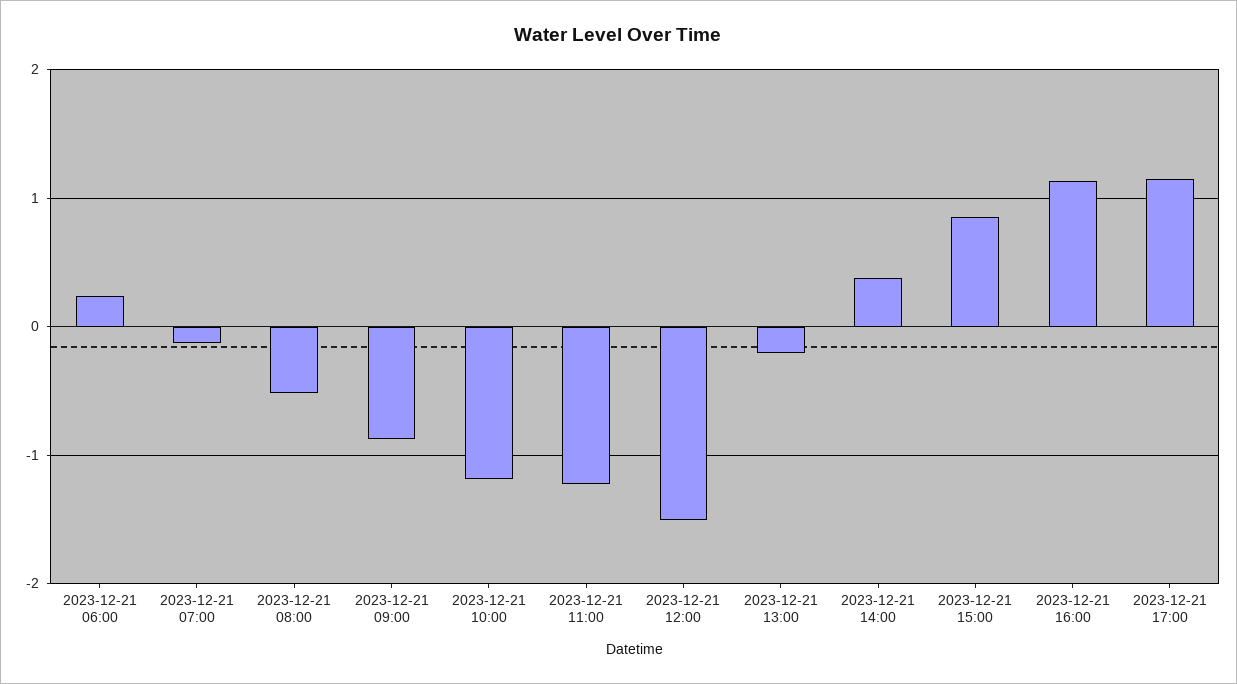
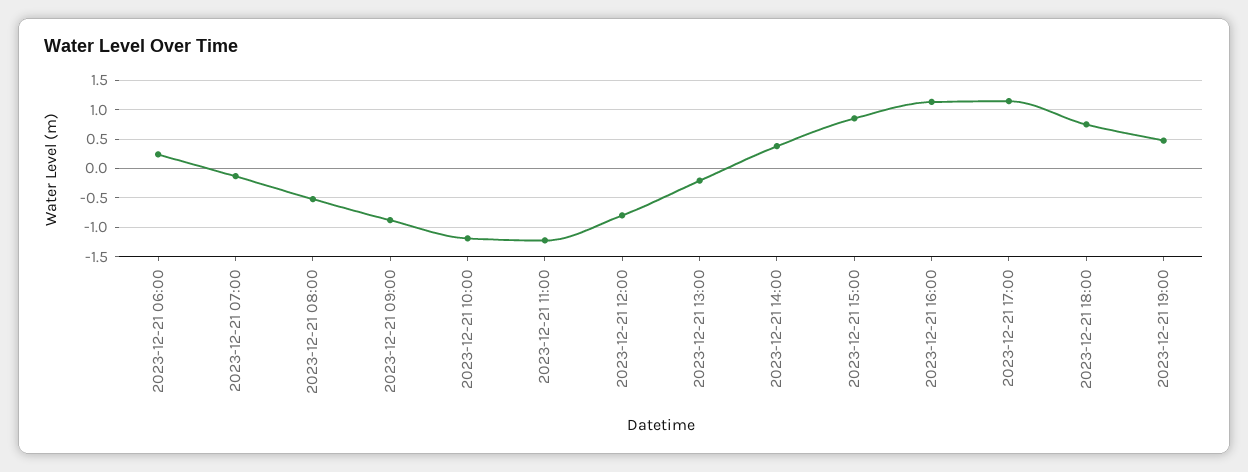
2023-12-21 12:00: -1.5 -> -0.75
2023-12-21 18:00: none -> 0.75
2023-12-21 19:00: none -> 0.5

